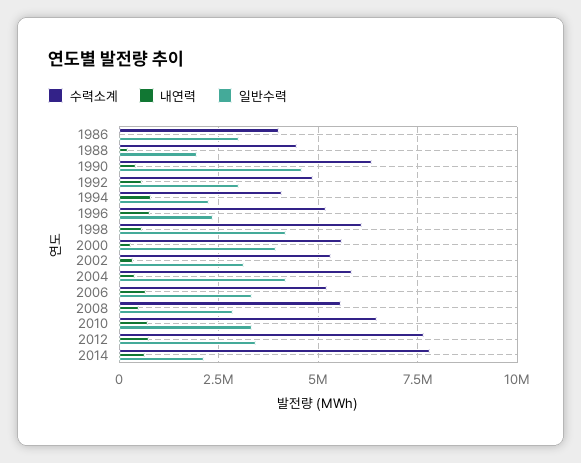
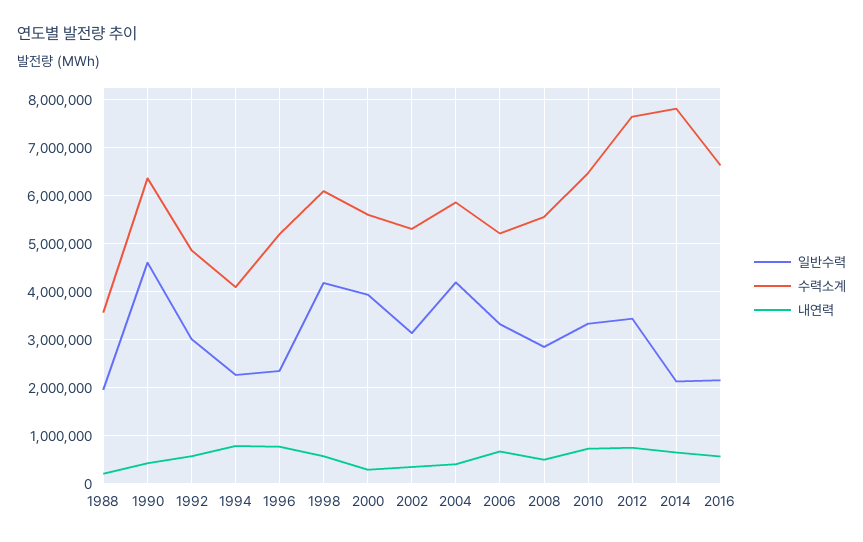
수력소계, 1986: 4000000 -> none
내연력, 1986: 0 -> none
일반수력, 1986: 3000000 -> none
수력소계, 1988: 4500000 -> 3600000
일반수력, 2016: none -> 2200000
수력소계, 2016: none -> 6600000
내연력, 2016: none -> 600000

